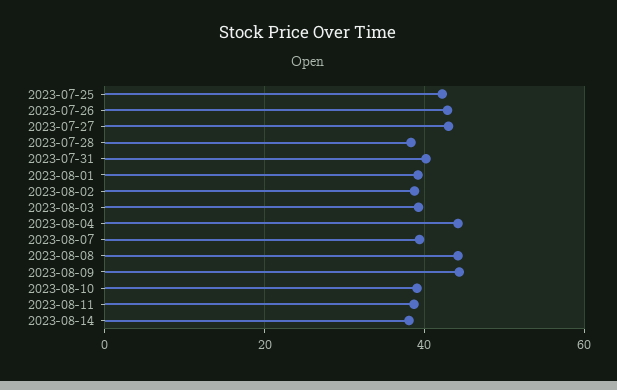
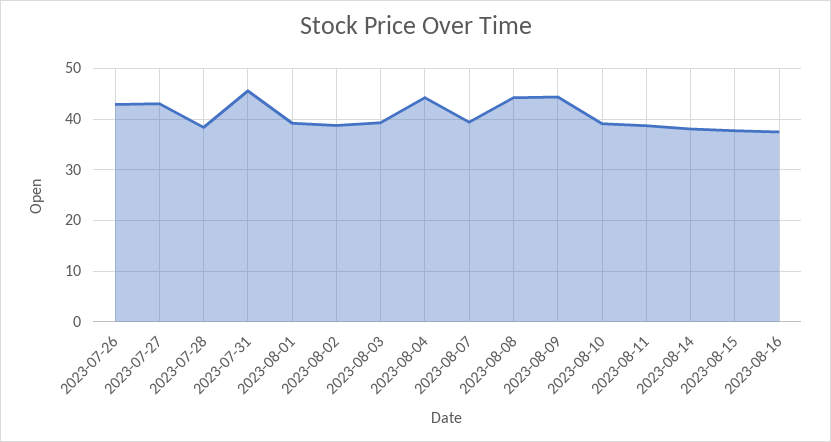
2023-07-25: 42 -> none
2023-07-31: 40 -> 46
2023-08-15: none -> 38
2023-08-16: none -> 38

